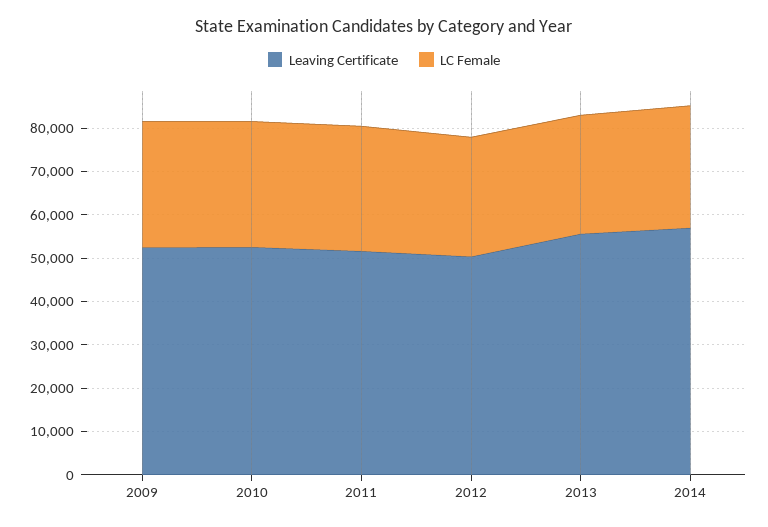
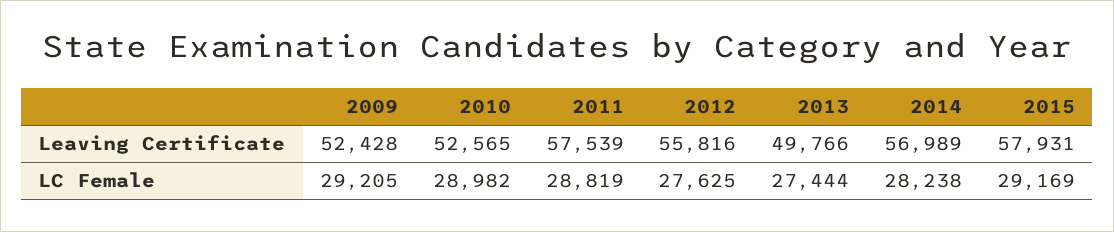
Leaving Certificate, 2011: 52000 -> 57539
Leaving Certificate, 2012: 50000 -> 55816
Leaving Certificate, 2013: 56000 -> 49766
Leaving Certificate, 2015: none -> 57931
LC Female, 2015: none -> 29169

